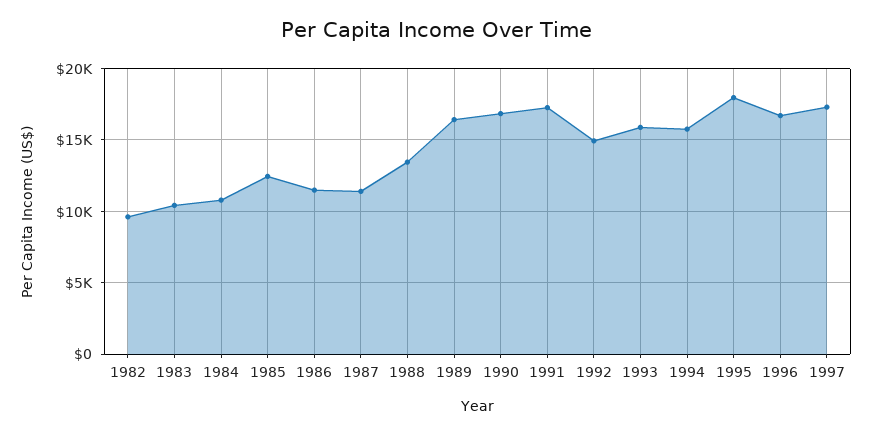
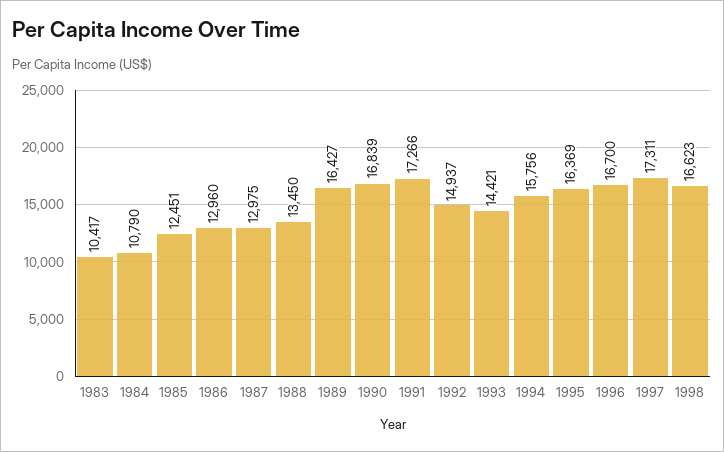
1982: 9500 -> none
1986: 11500 -> 12960
1987: 11500 -> 12975
1993: 16000 -> 14421
1995: 18000 -> 16369
1998: none -> 16623

